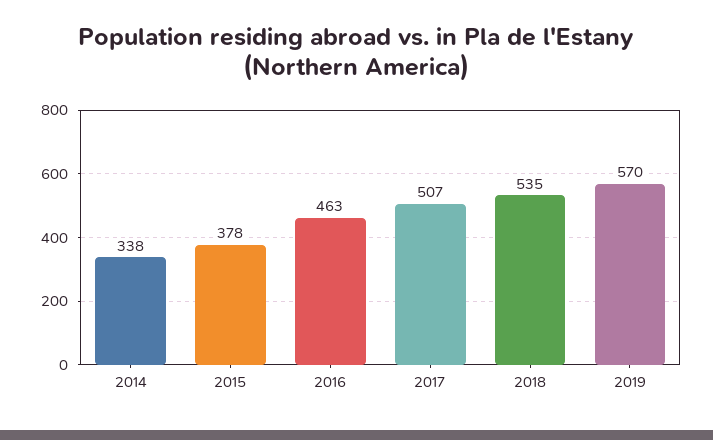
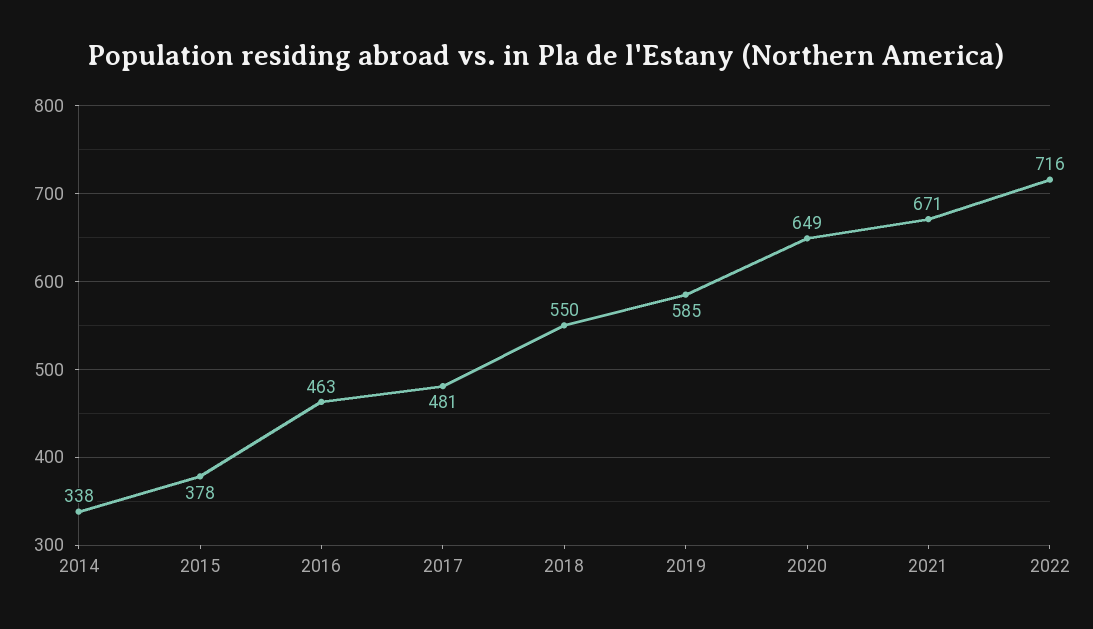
2017: 507 -> 481
2018: 535 -> 550
2019: 570 -> 585
2020: none -> 649
2021: none -> 671
2022: none -> 716

